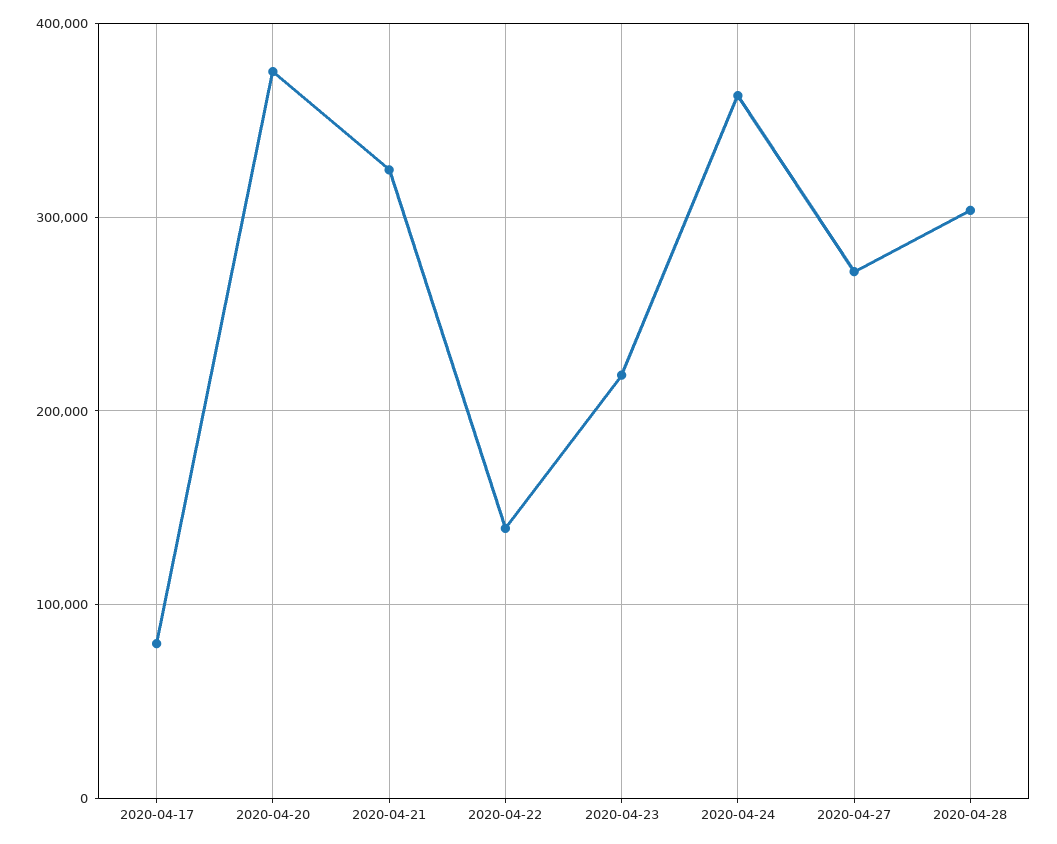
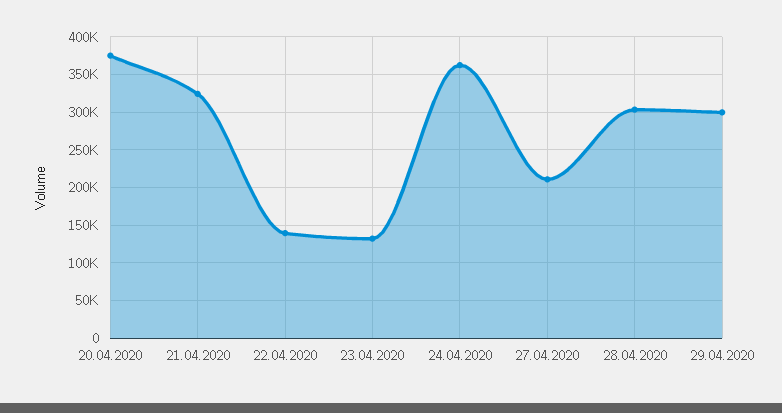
2020-04-17: 80000 -> none
2020-04-23: 220000 -> 130000
2020-04-27: 270000 -> 210000
29.04.2020: none -> 300000

